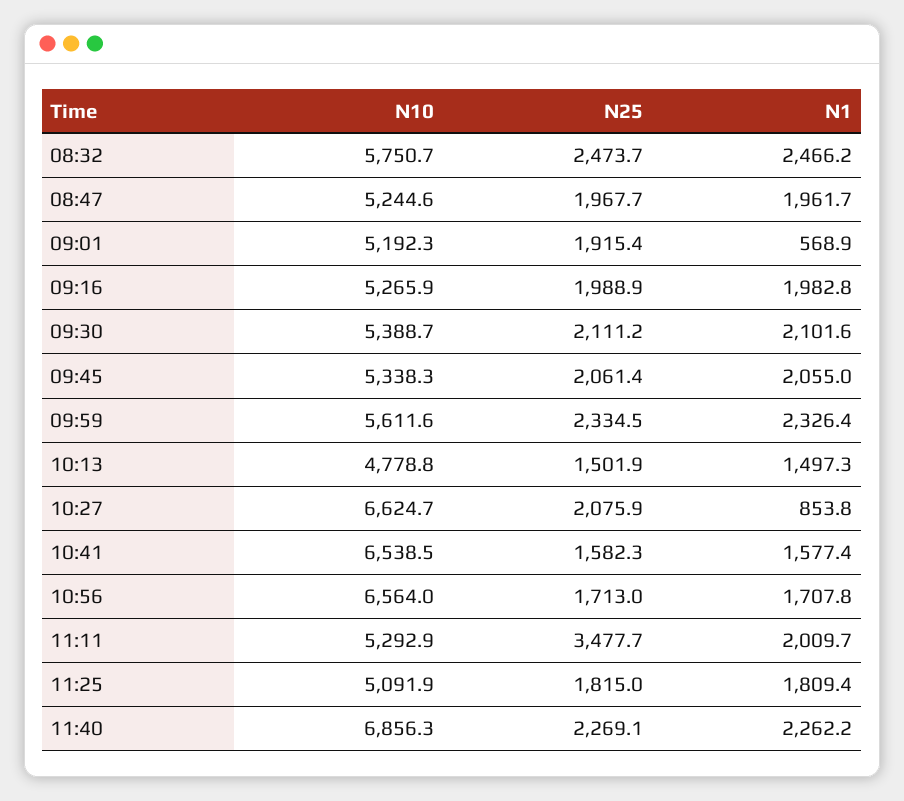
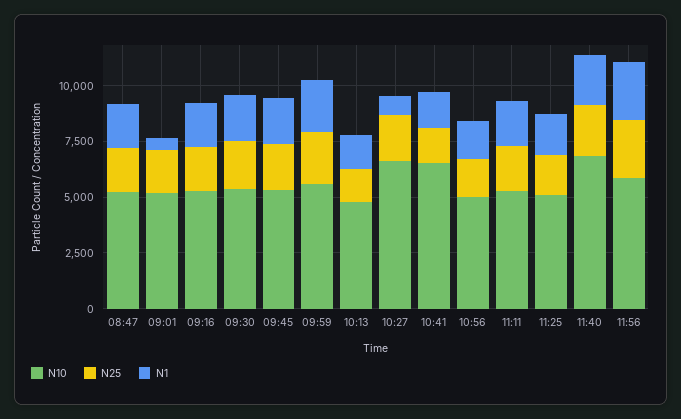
N10, 08:32: 5750.7 -> none
N25, 08:32: 2473.7 -> none
N1, 08:32: 2466.2 -> none
N10, 10:56: 6564 -> 5000
N25, 11:11: 3477.7 -> 2000
N10, 11:56: none -> 6000
N25, 11:56: none -> 2500
N1, 11:56: none -> 2500

